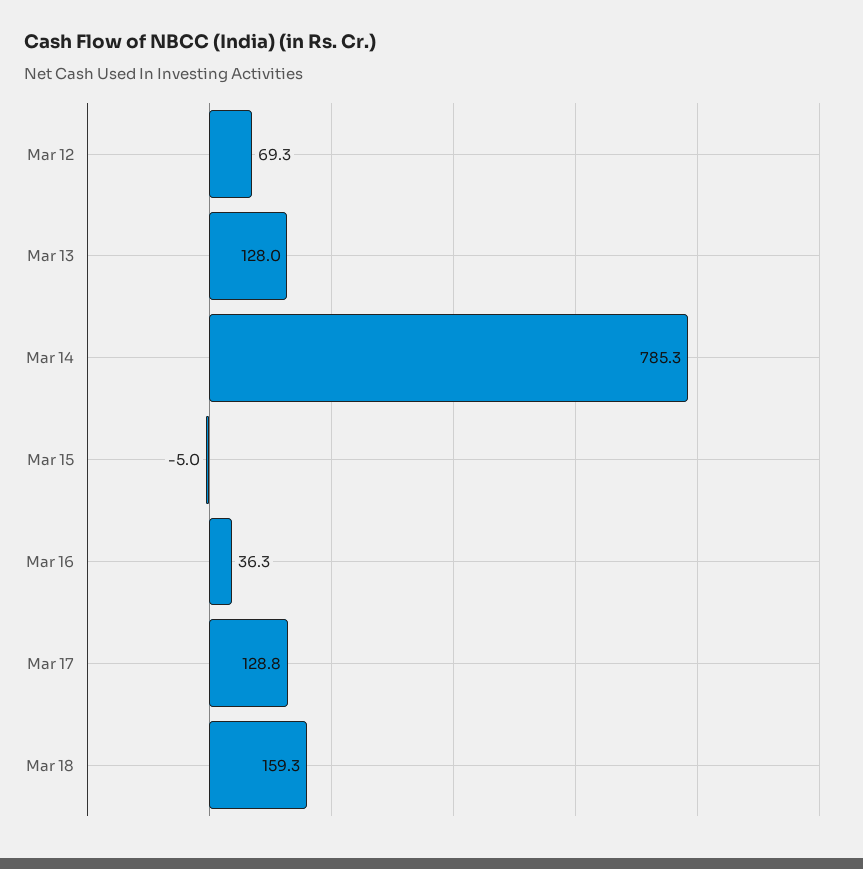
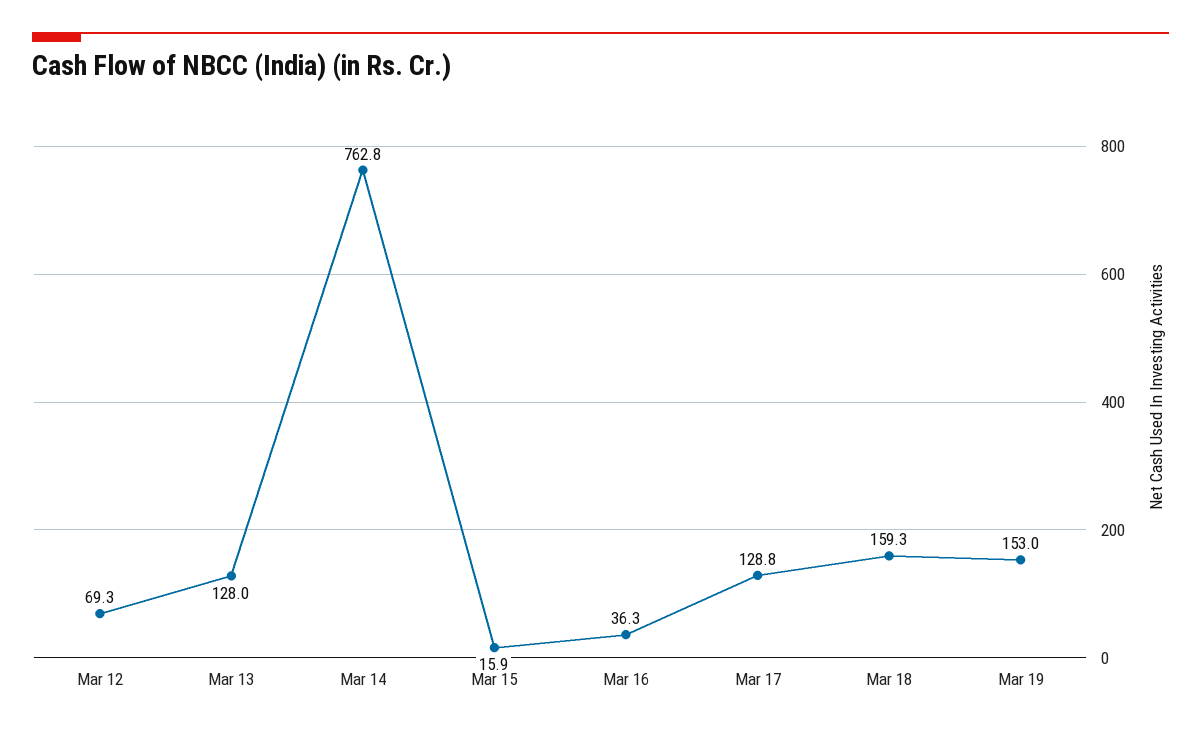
Mar 14: 785.3 -> 762.8
Mar 15: -5 -> 15.9
Mar 19: none -> 153

